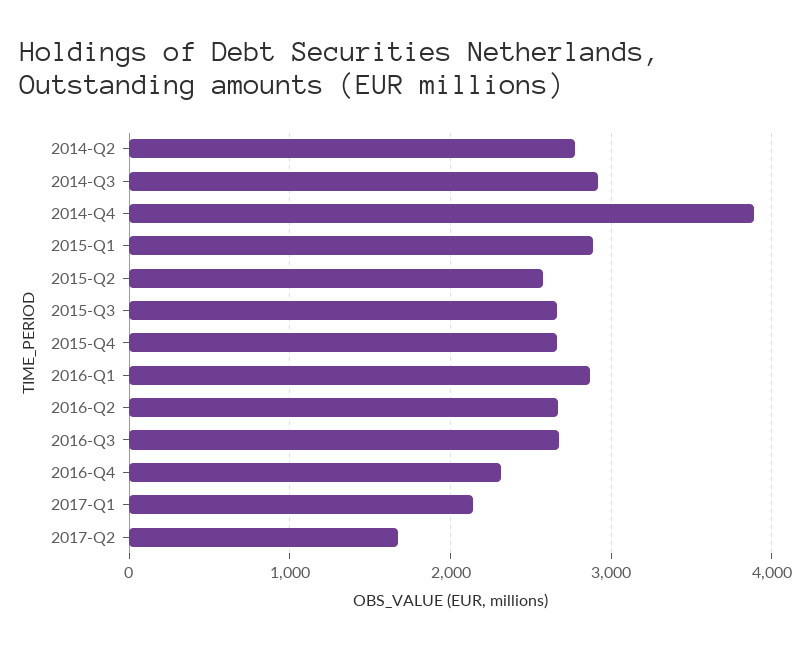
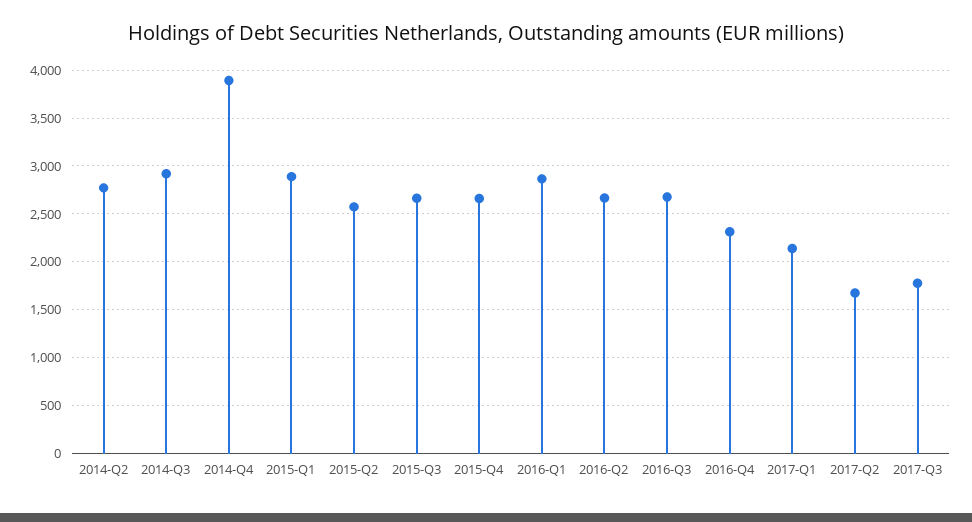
2017-Q3: none -> 1800

